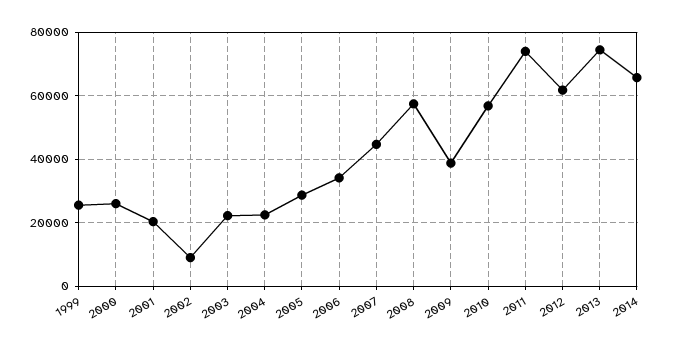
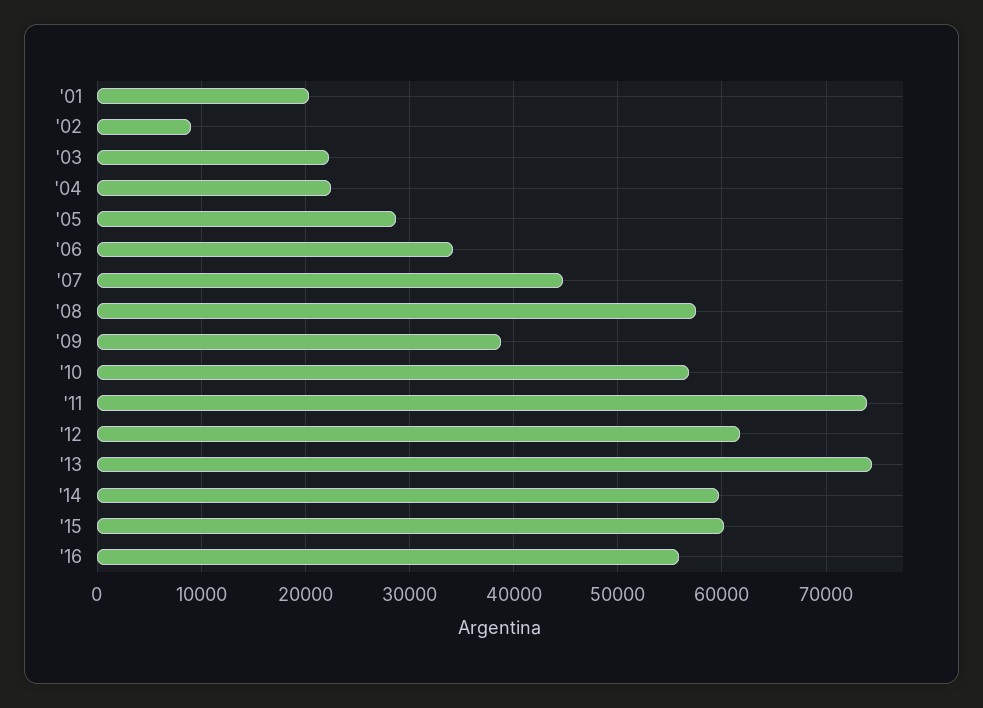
1999: 26000 -> none
2000: 26000 -> none
2014: 66000 -> 60000
'15: none -> 60000
'16: none -> 56000

